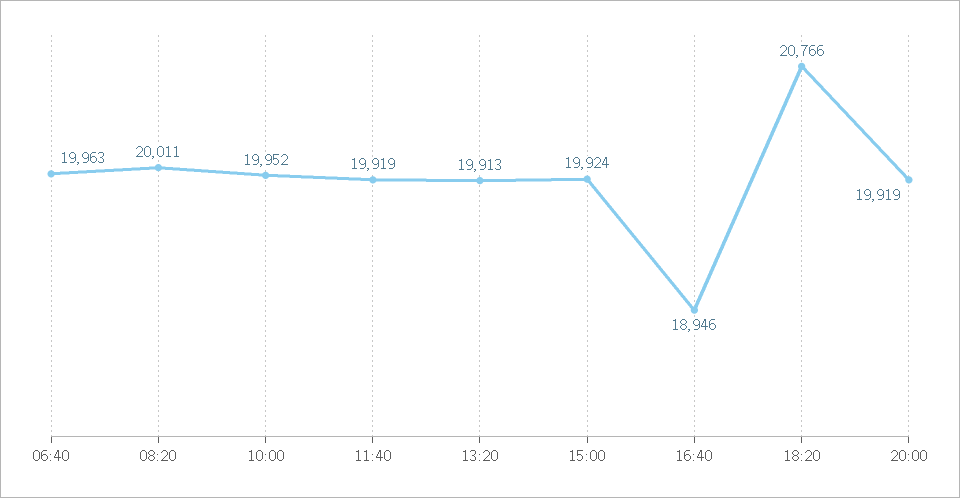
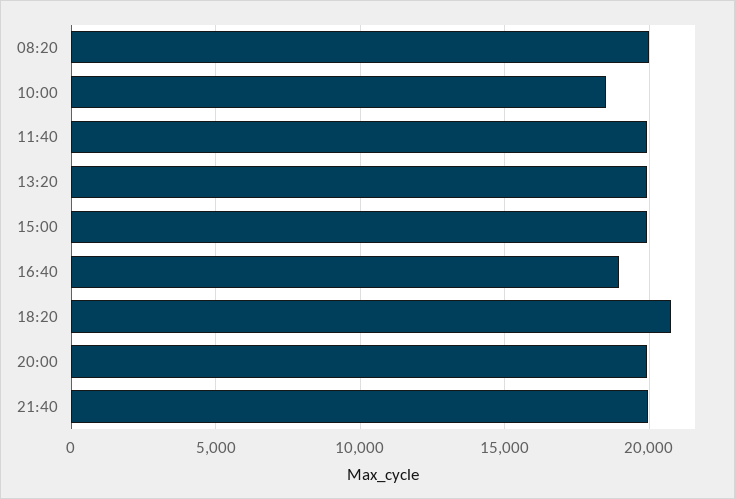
06:40: 19963 -> none
10:00: 19952 -> 18500
21:40: none -> 20000

